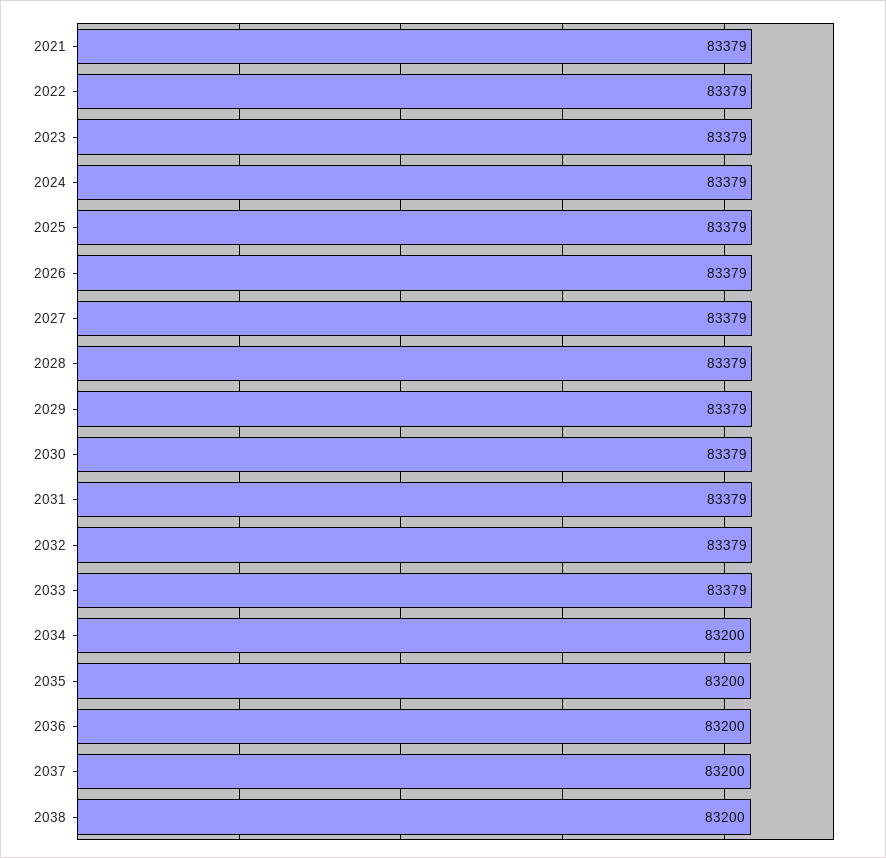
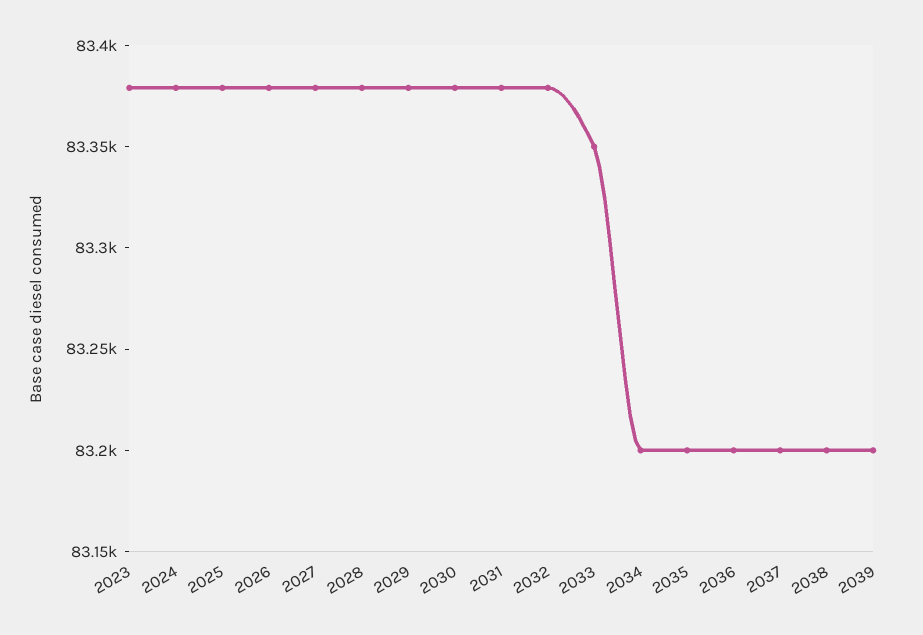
2021: 83379 -> none
2022: 83379 -> none
2033: 83379 -> 83350
2039: none -> 83200

